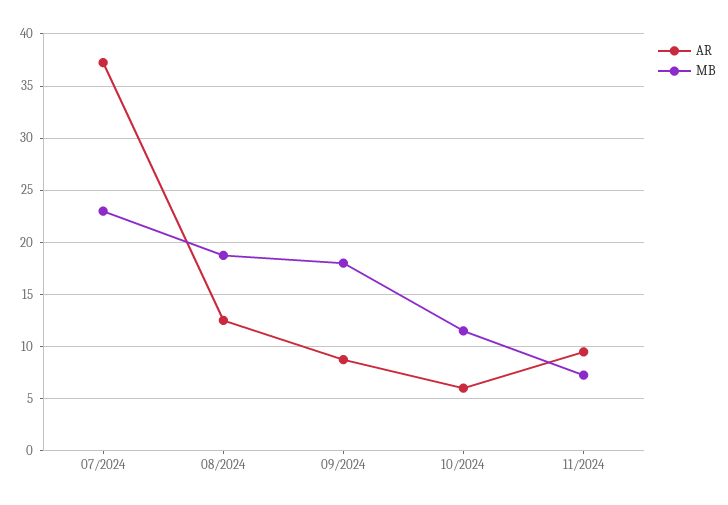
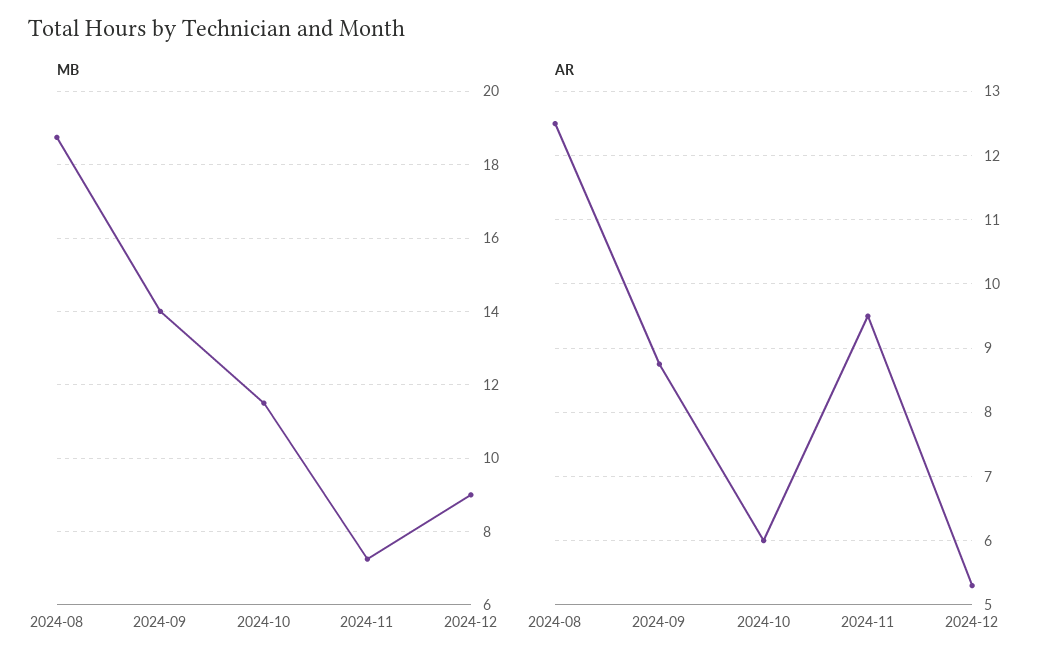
AR, 07/2024: 37 -> none
MB, 07/2024: 23 -> none
MB, 09/2024: 18 -> 14
MB, 2024-12: none -> 9
AR, 2024-12: none -> 5.3

